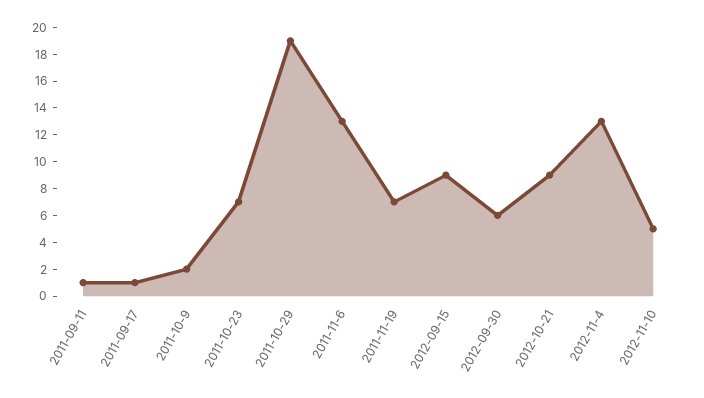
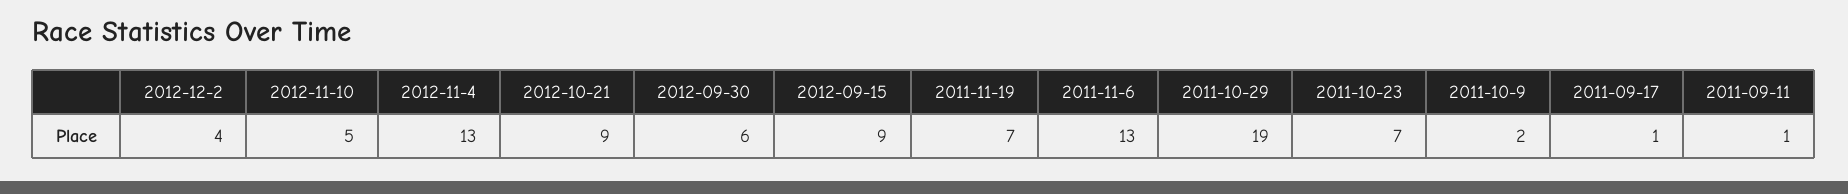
2012-12-2: none -> 4

